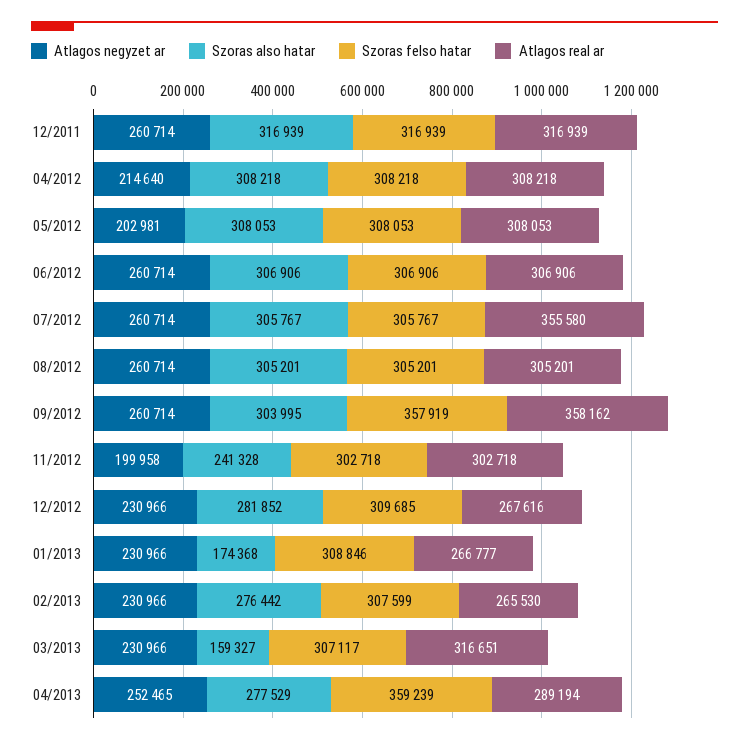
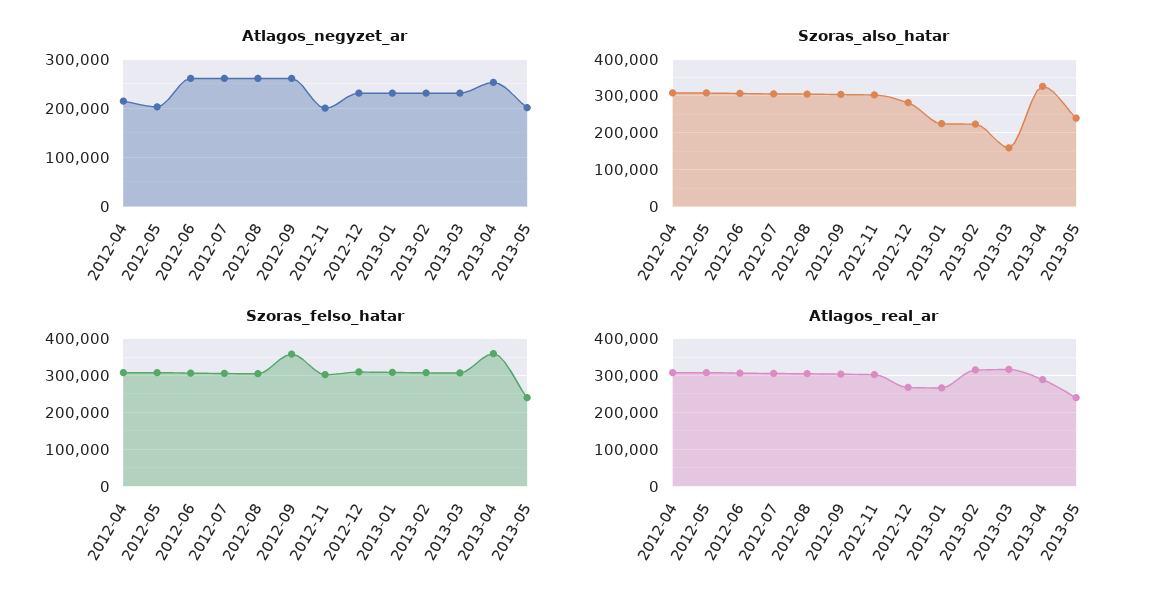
Atlagos negyzet ar, 12/2011: 260714 -> none
Szoras also hatar, 12/2011: 316939 -> none
Szoras felso hatar, 12/2011: 316939 -> none
Atlagos real ar, 12/2011: 316939 -> none
Atlagos real ar, 07/2012: 355580 -> 300000
Atlagos real ar, 09/2012: 358162 -> 300000
Szoras also hatar, 11/2012: 241328 -> 300000
Szoras also hatar, 01/2013: 174368 -> 220000
Szoras also hatar, 02/2013: 276442 -> 220000
Atlagos real ar, 02/2013: 265530 -> 320000
Szoras also hatar, 04/2013: 277529 -> 320000
Atlagos negyzet ar, 2013-05: none -> 200000
Szoras also hatar, 2013-05: none -> 240000
Szoras felso hatar, 2013-05: none -> 240000
Atlagos real ar, 2013-05: none -> 240000

